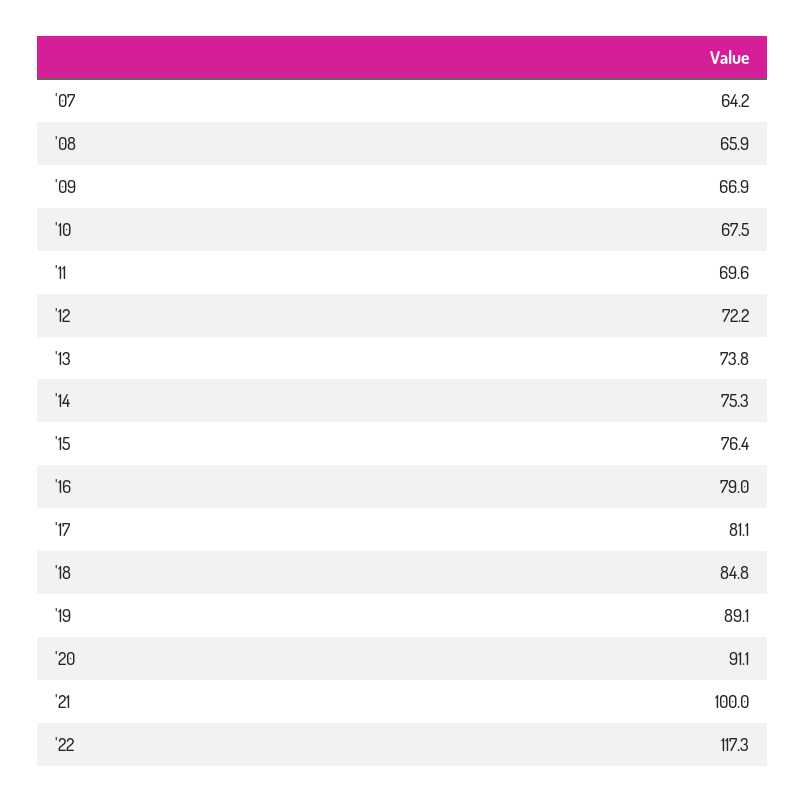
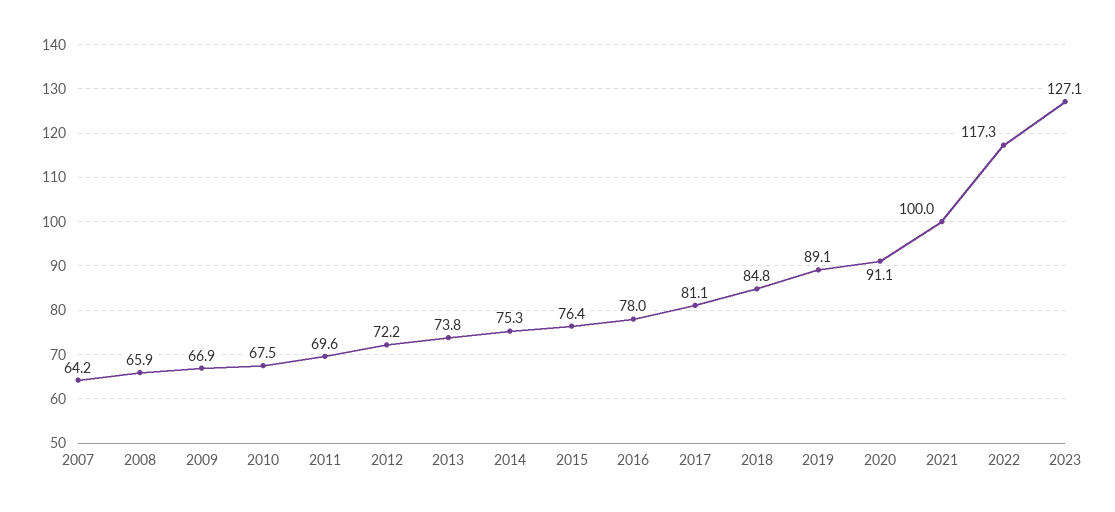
'16: 79 -> 78
2023: none -> 127.1

